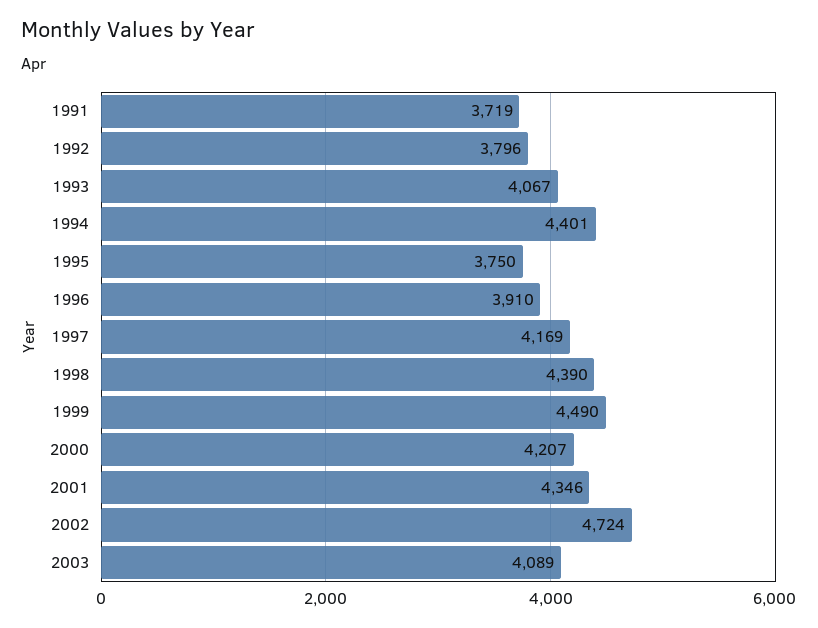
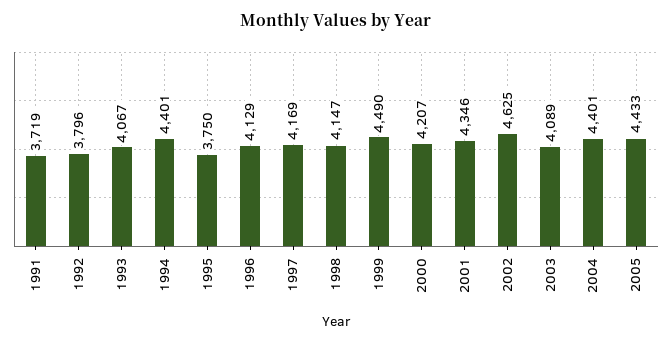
1996: 3910 -> 4129
1998: 4390 -> 4147
2002: 4724 -> 4625
2004: none -> 4401
2005: none -> 4433

